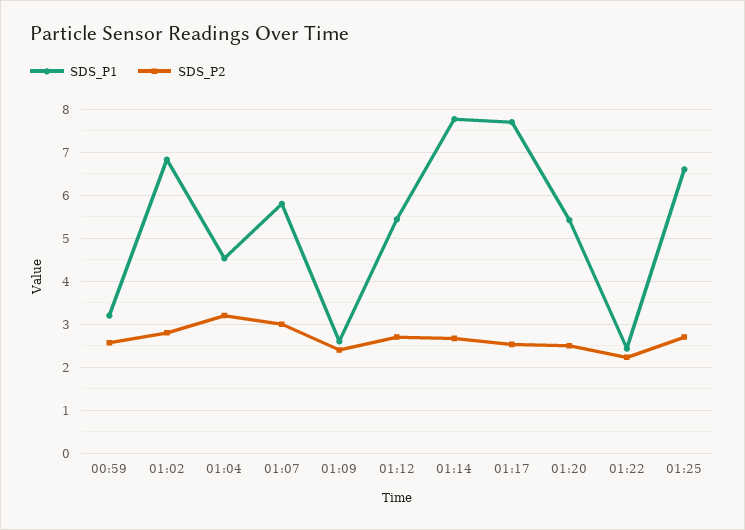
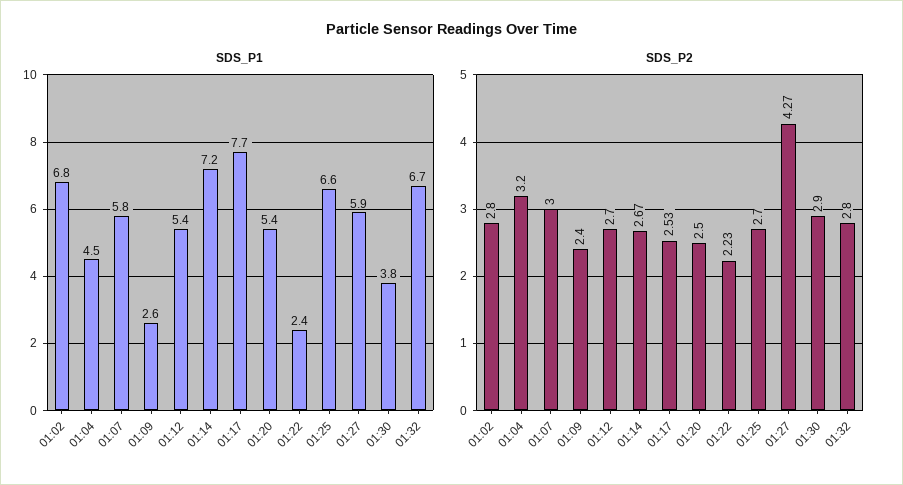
SDS_P1, 00:59: 3.2 -> none
SDS_P2, 00:59: 2.6 -> none
SDS_P1, 01:14: 7.8 -> 7.2
SDS_P1, 01:27: none -> 5.9
SDS_P1, 01:30: none -> 3.8
SDS_P1, 01:32: none -> 6.7
SDS_P2, 01:27: none -> 4.27
SDS_P2, 01:30: none -> 2.9
SDS_P2, 01:32: none -> 2.8

